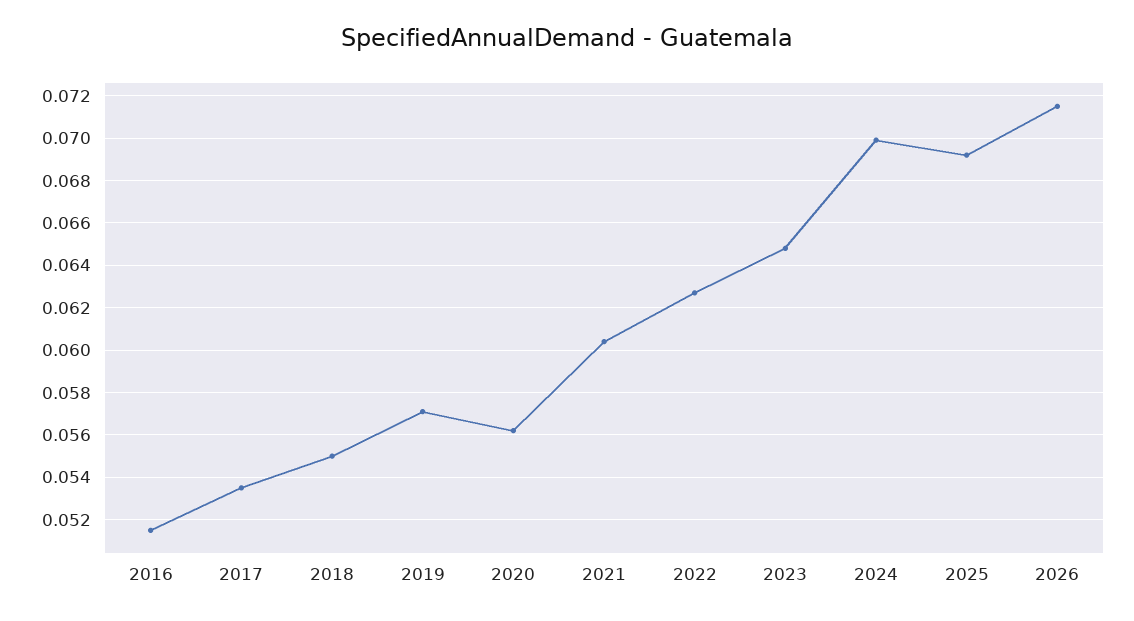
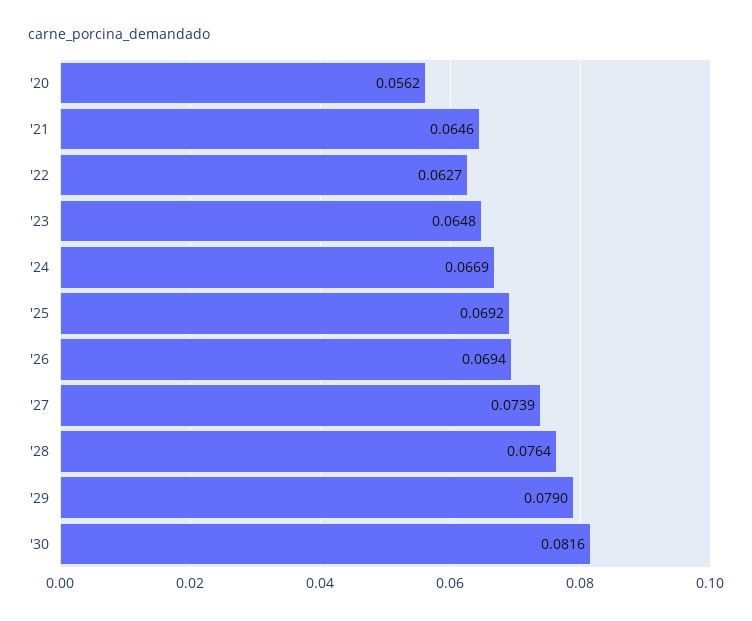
2016: 0.0515 -> none
2017: 0.0535 -> none
2018: 0.055 -> none
2019: 0.057 -> none
2021: 0.0605 -> 0.0646
2024: 0.07 -> 0.0669
2026: 0.0715 -> 0.0694
'27: none -> 0.0739
'28: none -> 0.0764
'29: none -> 0.079
'30: none -> 0.0816

